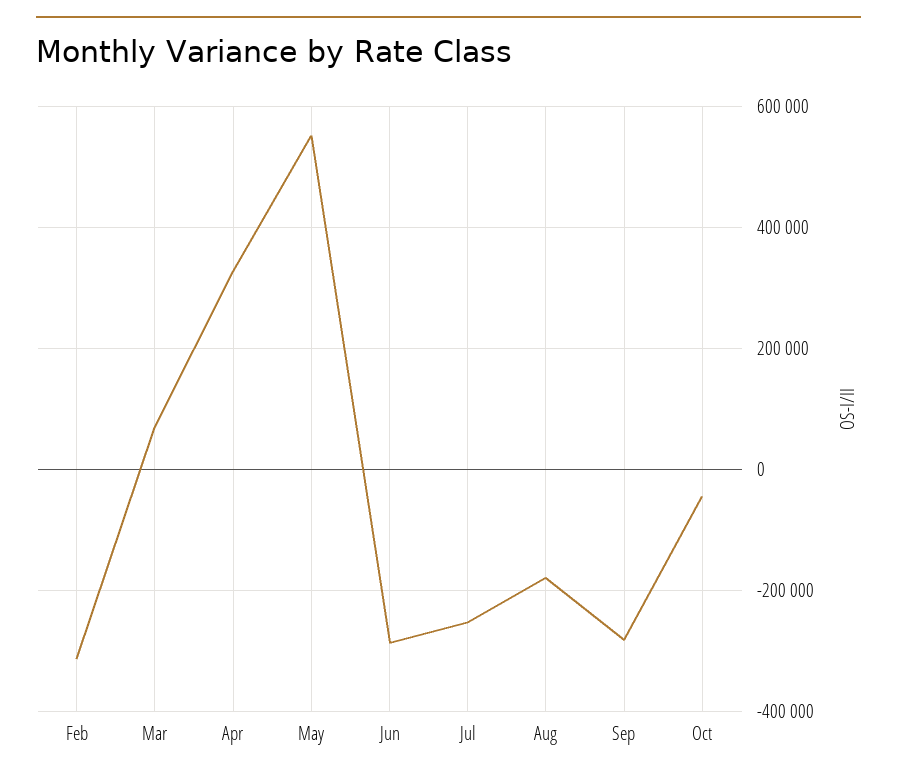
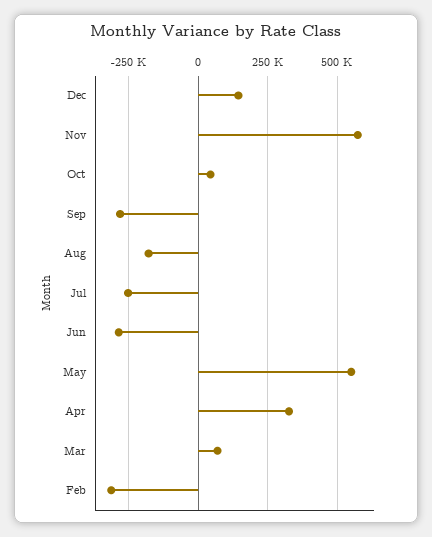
Oct: -40000 -> 50000
Dec: none -> 150000
Nov: none -> 575000

